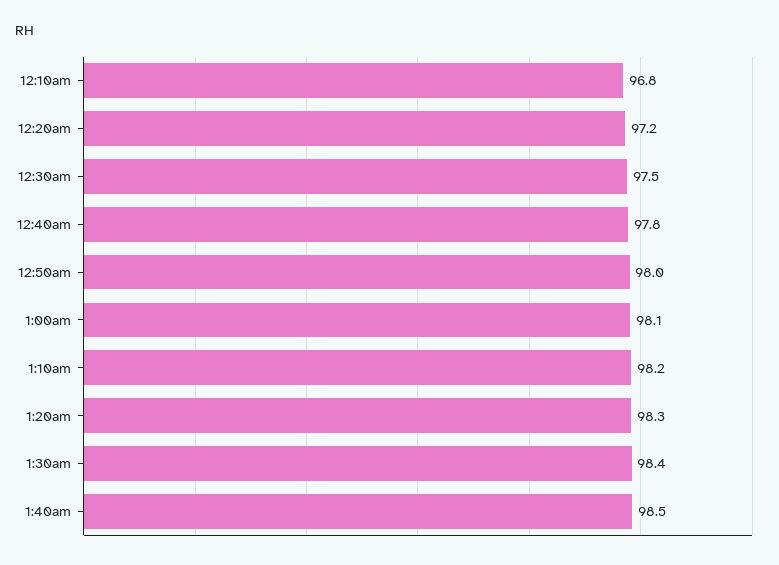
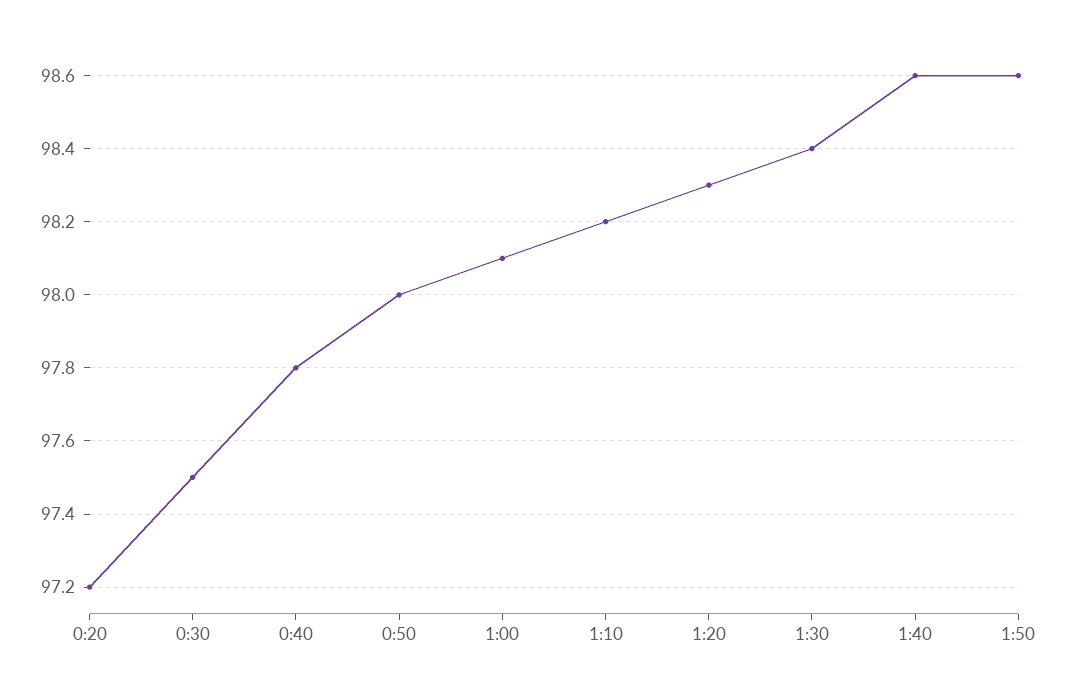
12:10am: 96.8 -> none
1:40am: 98.5 -> 98.6
1:50: none -> 98.6

